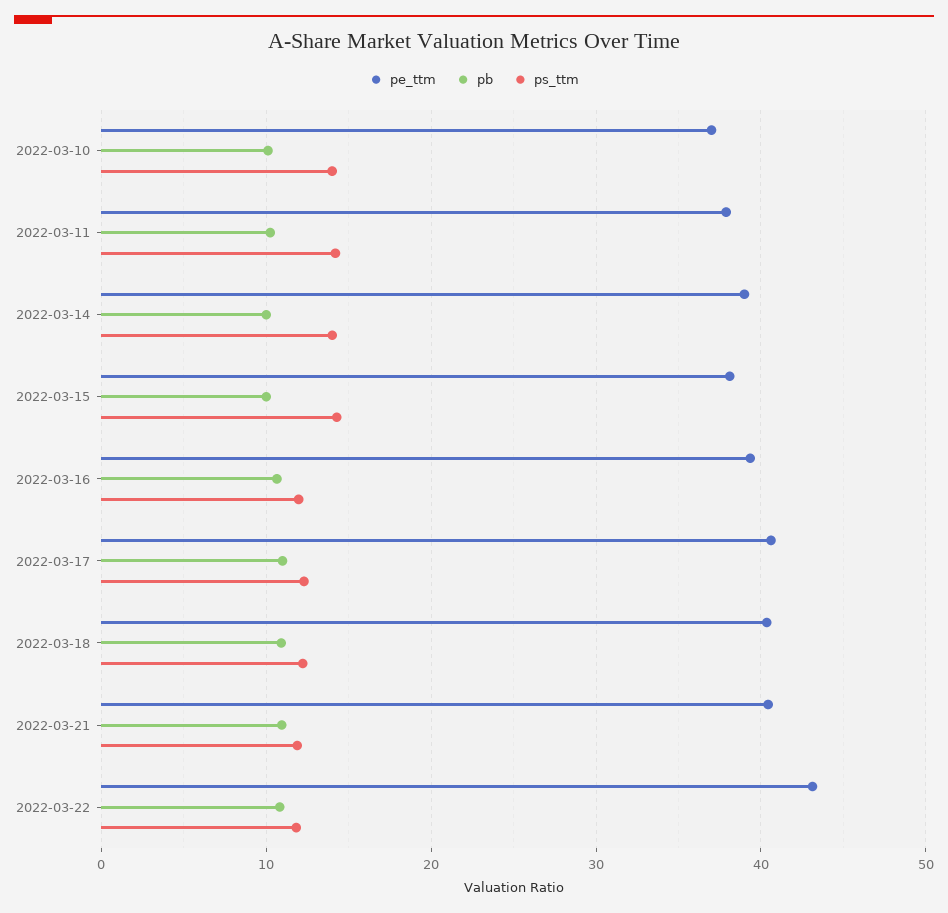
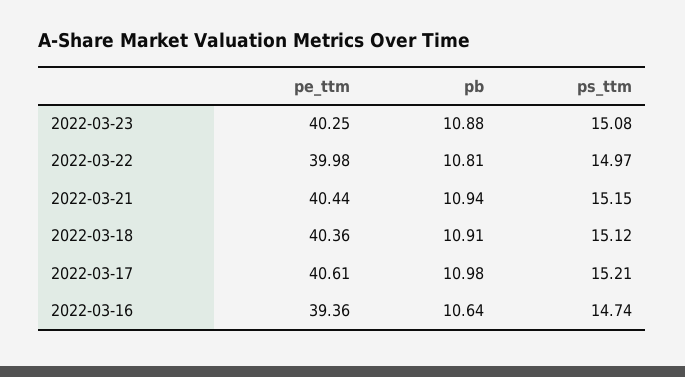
pe_ttm, 2022-03-10: 37 -> none
pb, 2022-03-10: 10 -> none
ps_ttm, 2022-03-10: 14 -> none
pe_ttm, 2022-03-11: 38 -> none
pb, 2022-03-11: 10 -> none
ps_ttm, 2022-03-11: 14 -> none
pe_ttm, 2022-03-14: 39 -> none
pb, 2022-03-14: 10 -> none
ps_ttm, 2022-03-14: 14 -> none
pe_ttm, 2022-03-15: 38 -> none
pb, 2022-03-15: 10 -> none
ps_ttm, 2022-03-15: 14 -> none
ps_ttm, 2022-03-16: 12 -> 14.74
ps_ttm, 2022-03-17: 12 -> 15.21
ps_ttm, 2022-03-18: 12 -> 15.12
ps_ttm, 2022-03-21: 12 -> 15.15
pe_ttm, 2022-03-22: 43 -> 39.98
ps_ttm, 2022-03-22: 12 -> 14.97
pe_ttm, 2022-03-23: none -> 40.25
pb, 2022-03-23: none -> 10.88
ps_ttm, 2022-03-23: none -> 15.08

